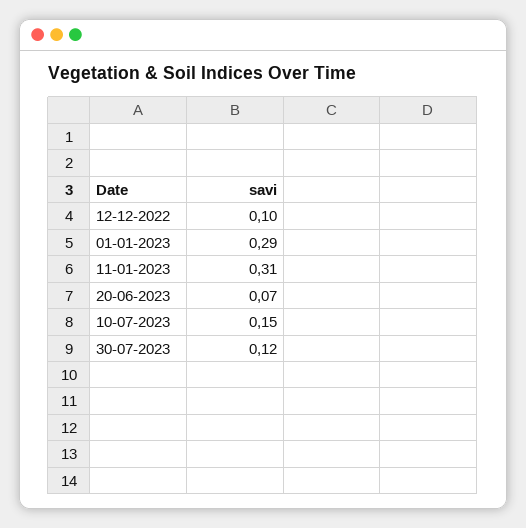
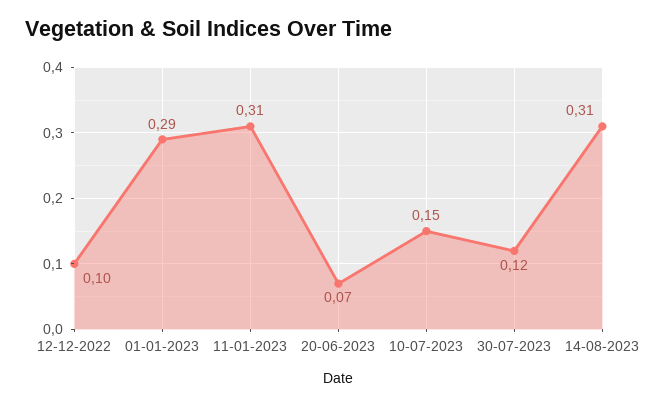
14-08-2023: none -> 0.31

